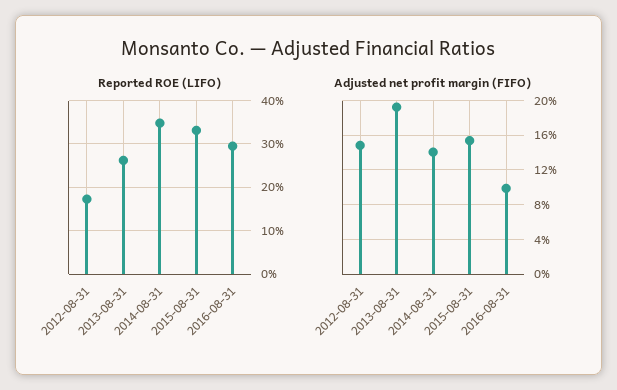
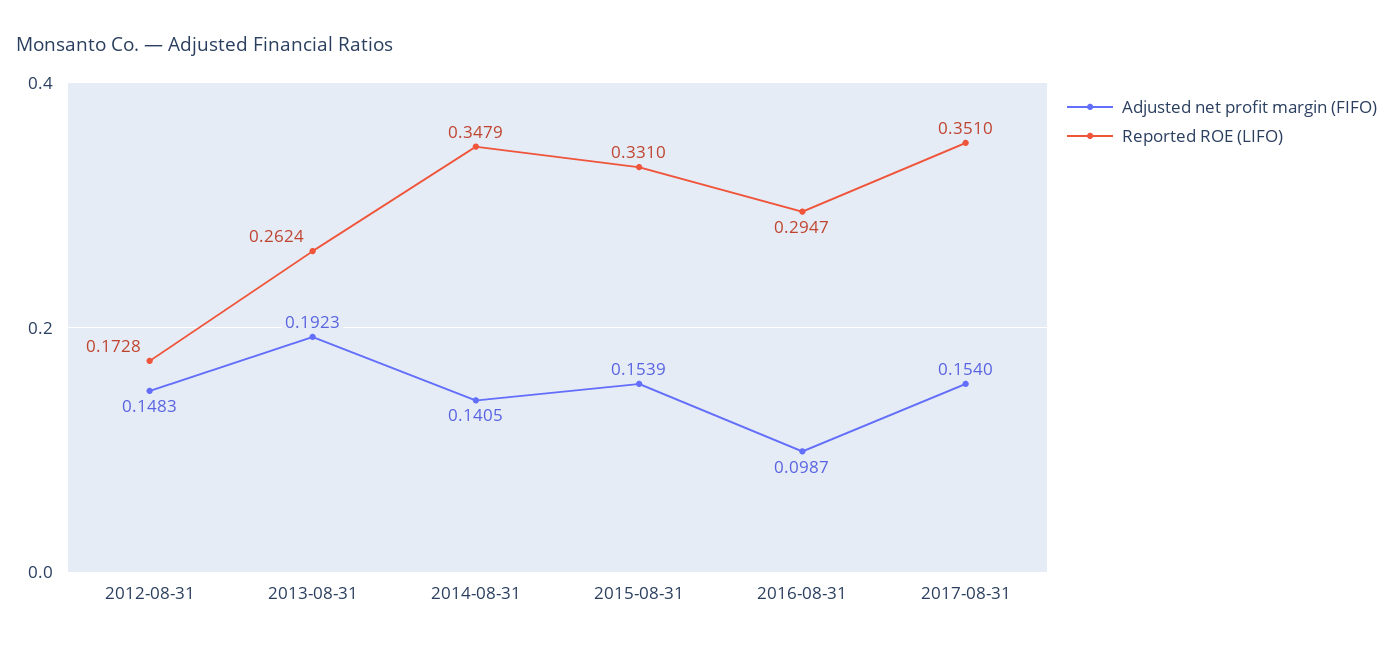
Adjusted net profit margin (FIFO), 2017-08-31: none -> 0.154
Reported ROE (LIFO), 2017-08-31: none -> 0.351

